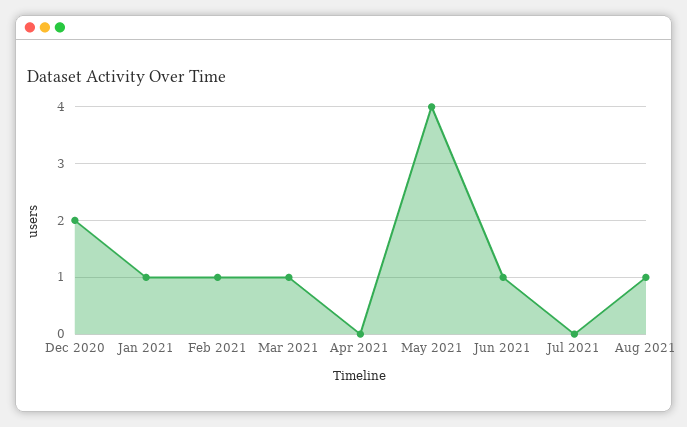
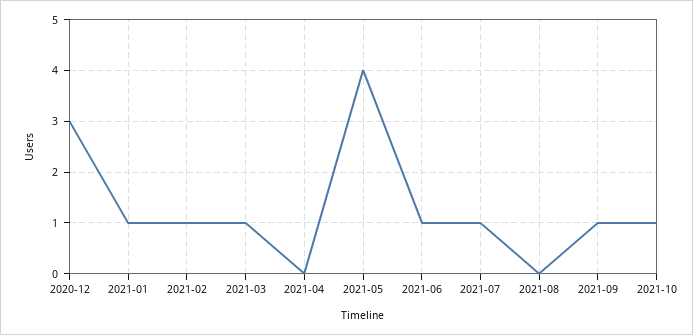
Dec 2020: 2 -> 3
Jul 2021: 0 -> 1
Aug 2021: 1 -> 0
2021-09: none -> 1
2021-10: none -> 1

